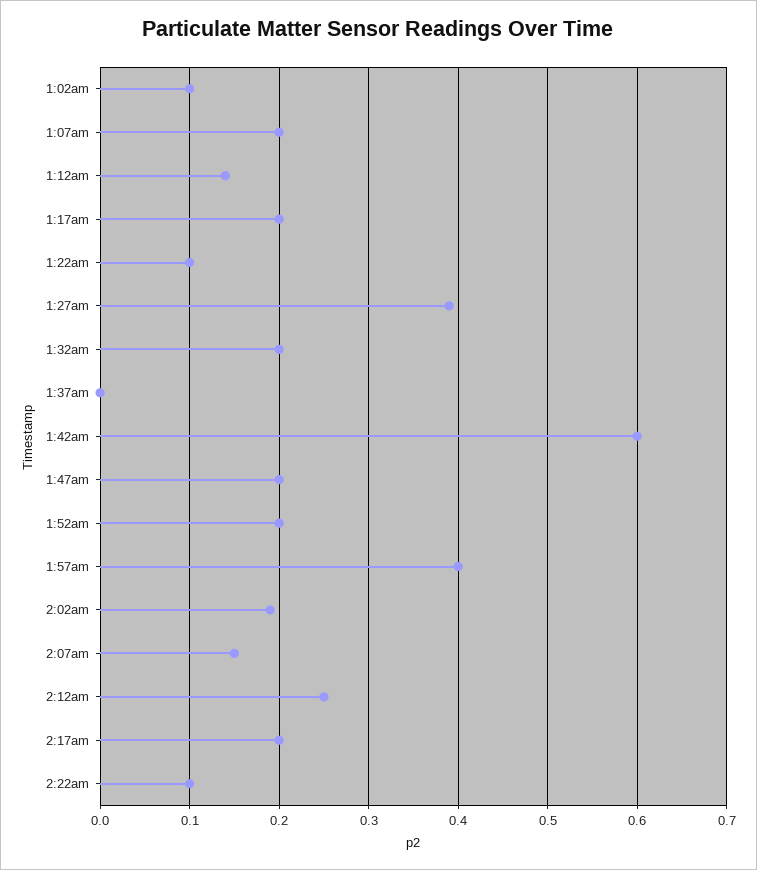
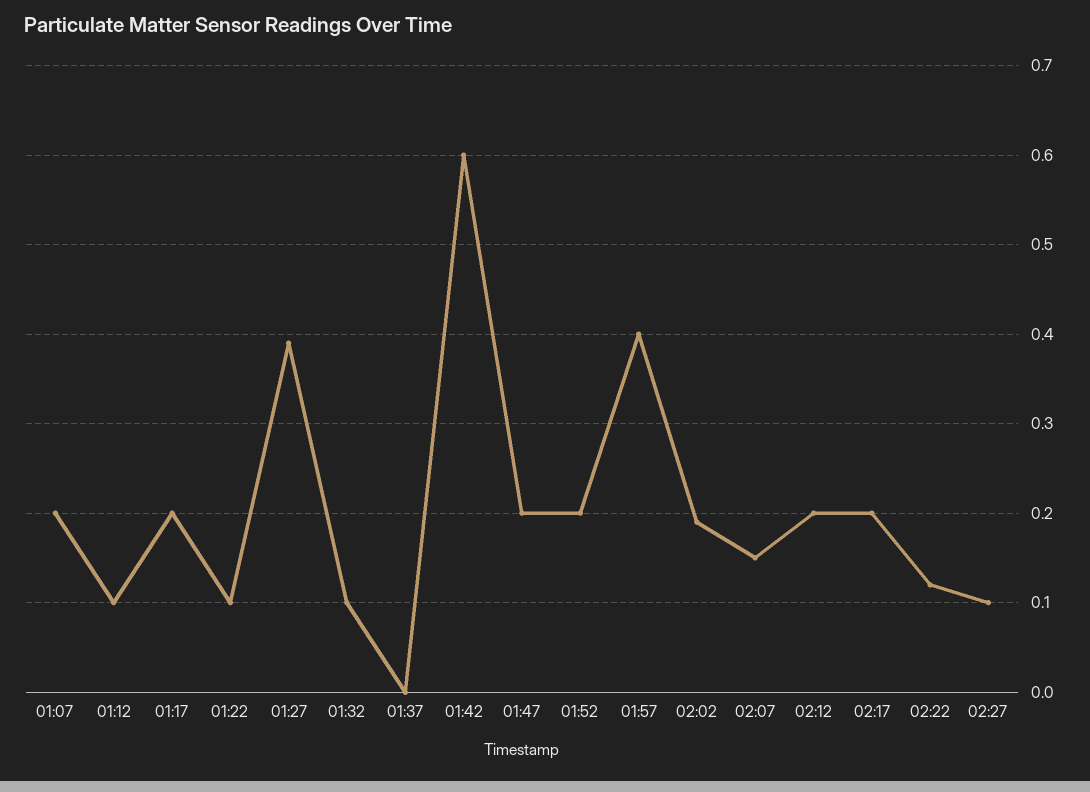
1:02am: 0.1 -> none
1:12am: 0.14 -> 0.1
1:32am: 0.2 -> 0.1
2:12am: 0.25 -> 0.2
2:22am: 0.1 -> 0.12
02:27: none -> 0.1

